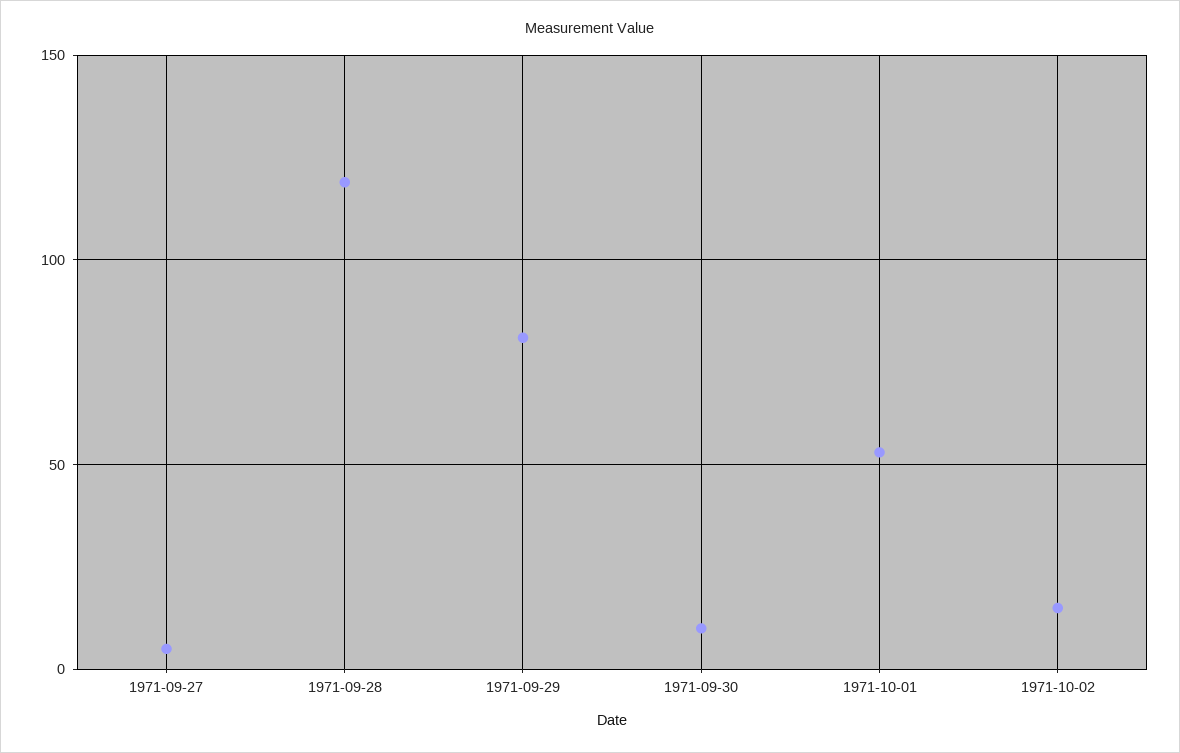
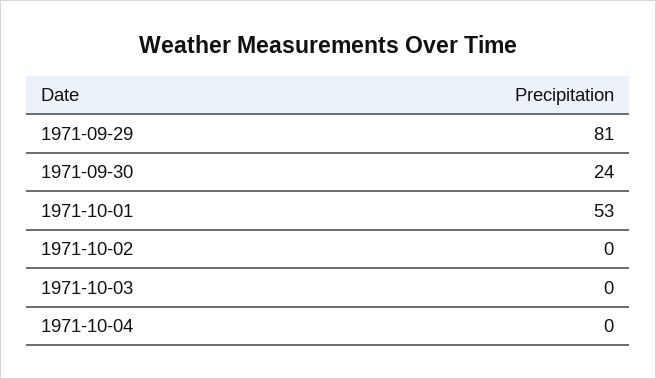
1971-09-27: 5 -> none
1971-09-28: 120 -> none
1971-09-30: 10 -> 24
1971-10-02: 15 -> 0
1971-10-03: none -> 0
1971-10-04: none -> 0

